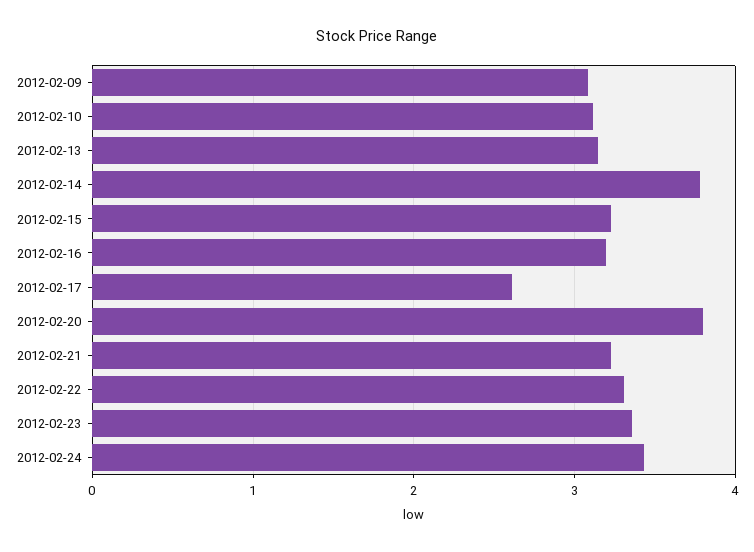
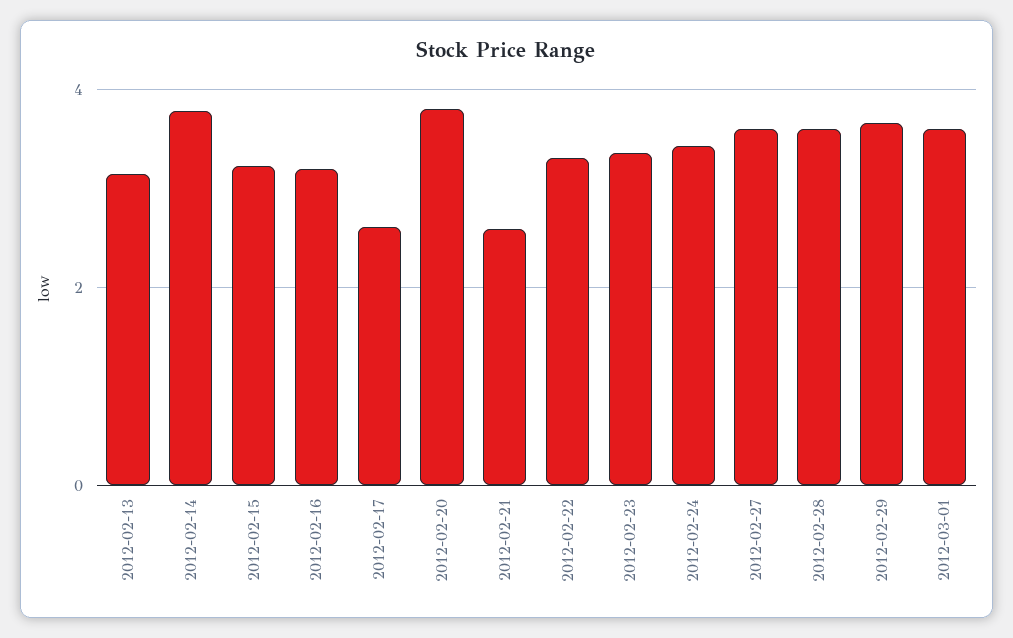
2012-02-09: 3.1 -> none
2012-02-10: 3.1 -> none
2012-02-21: 3.2 -> 2.6
2012-02-27: none -> 3.6
2012-02-28: none -> 3.6
2012-02-29: none -> 3.6
2012-03-01: none -> 3.6

